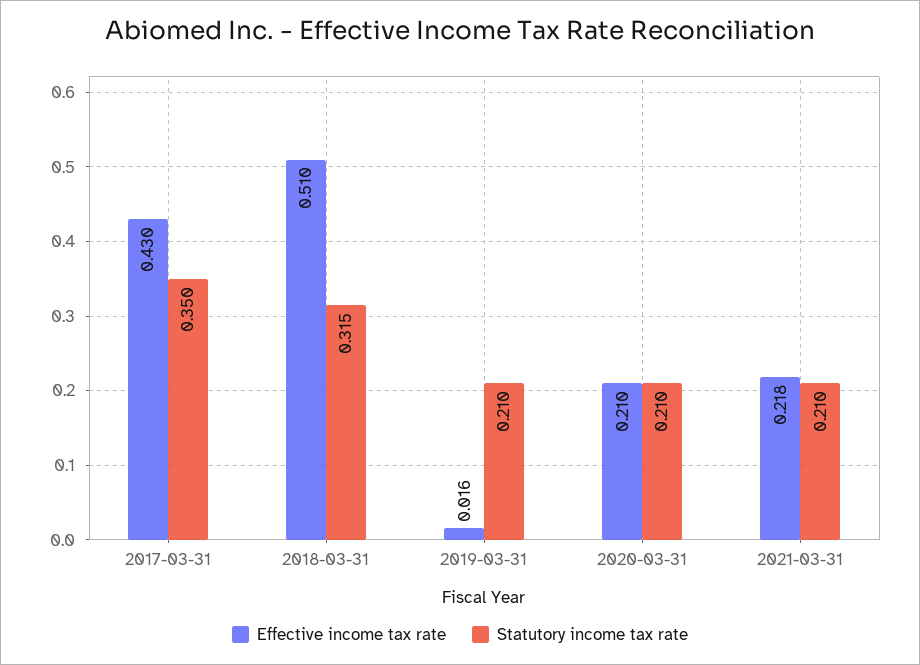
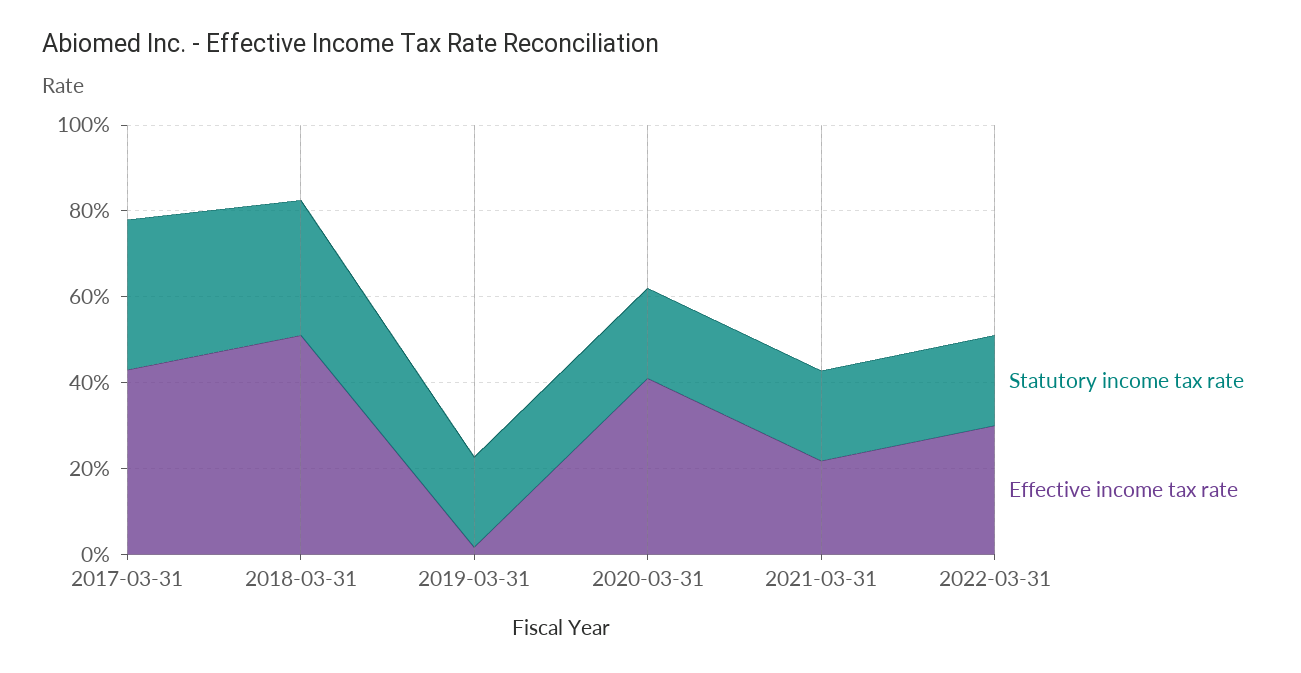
Effective income tax rate, 2020-03-31: 0.21 -> 0.4
Statutory income tax rate, 2022-03-31: none -> 0.2
Effective income tax rate, 2022-03-31: none -> 0.3

